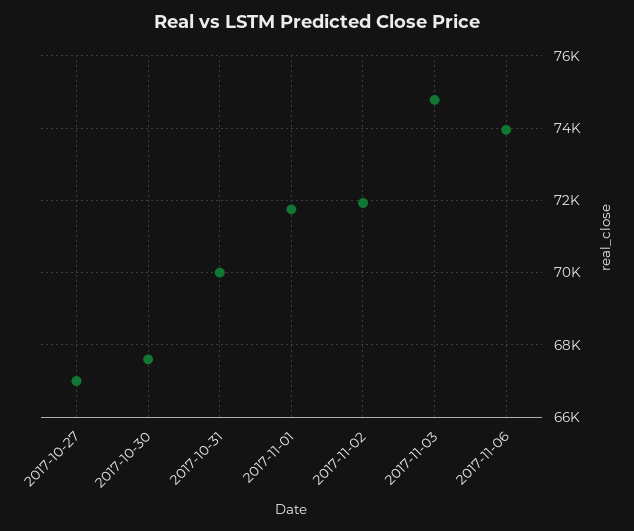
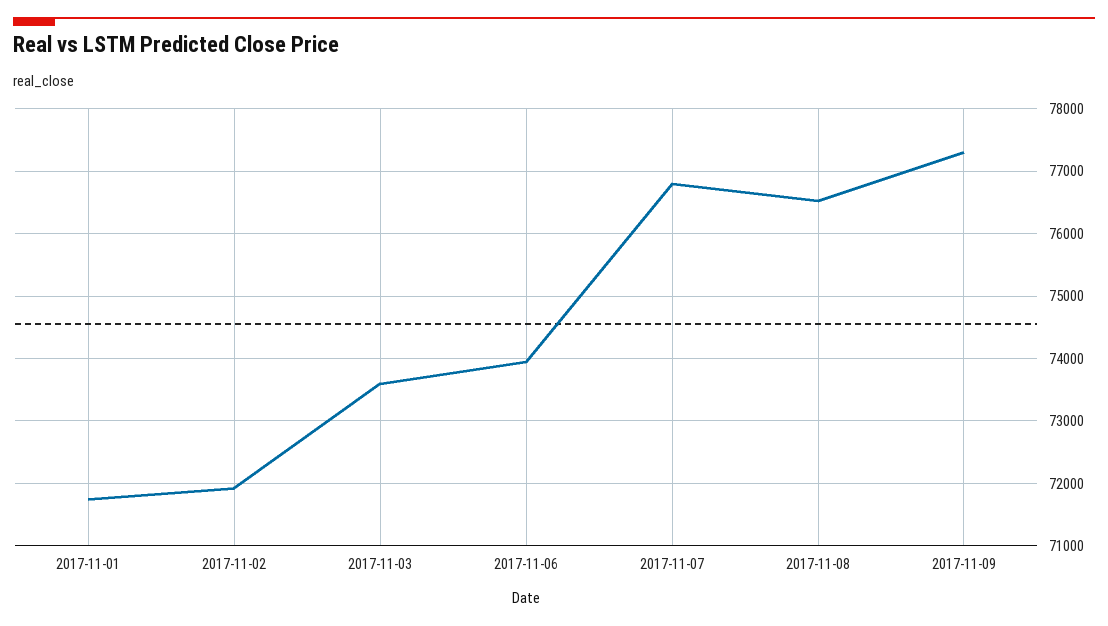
2017-10-27: 67000 -> none
2017-10-30: 67600 -> none
2017-10-31: 70000 -> none
2017-11-03: 74800 -> 73600
2017-11-07: none -> 76800
2017-11-08: none -> 76500
2017-11-09: none -> 77300

